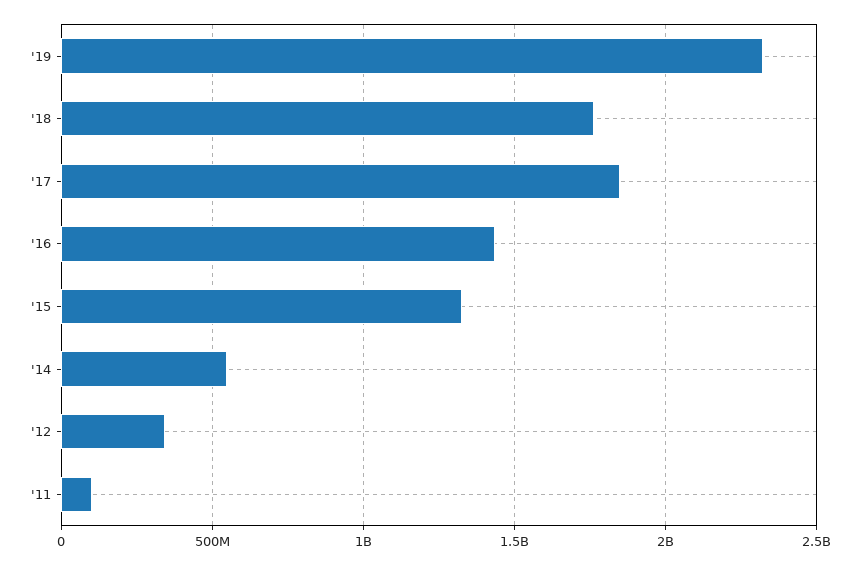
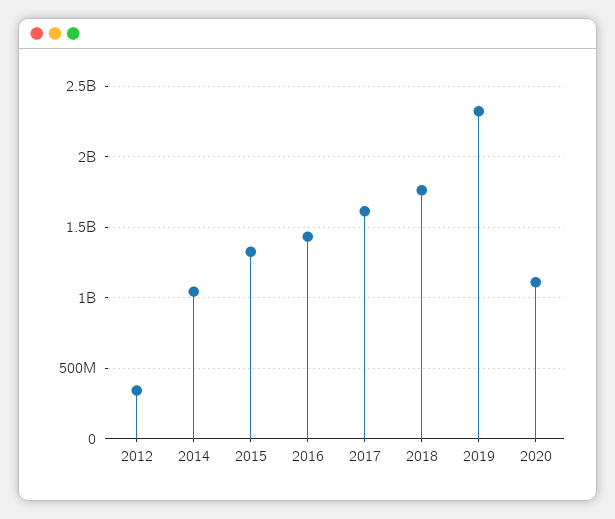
'17: 1850000000 -> 1600000000
'14: 550000000 -> 1050000000
'11: 100000000 -> none
2020: none -> 1100000000

